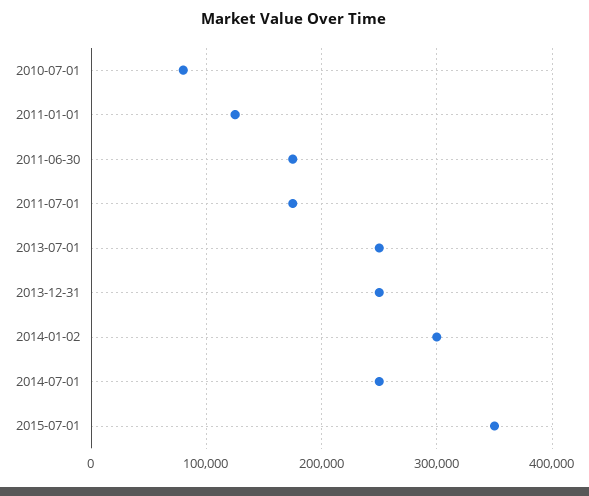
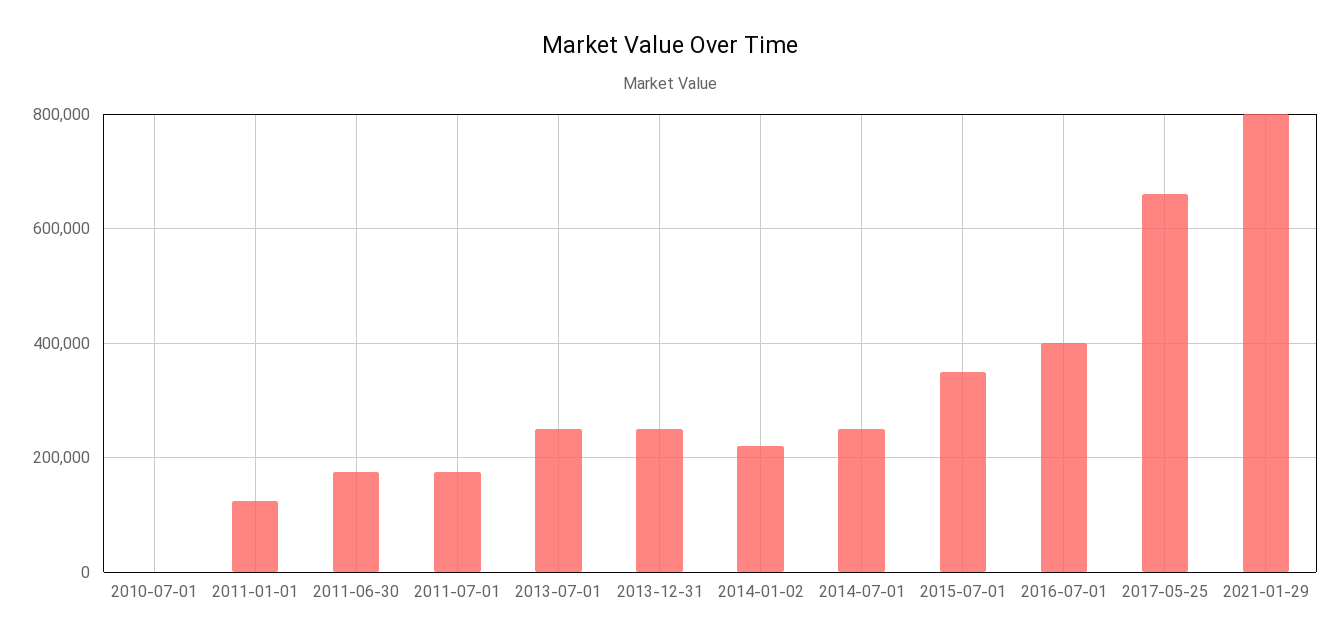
2010-07-01: 80000 -> 0
2014-01-02: 300000 -> 220000
2016-07-01: none -> 400000
2017-05-25: none -> 660000
2021-01-29: none -> 800000

